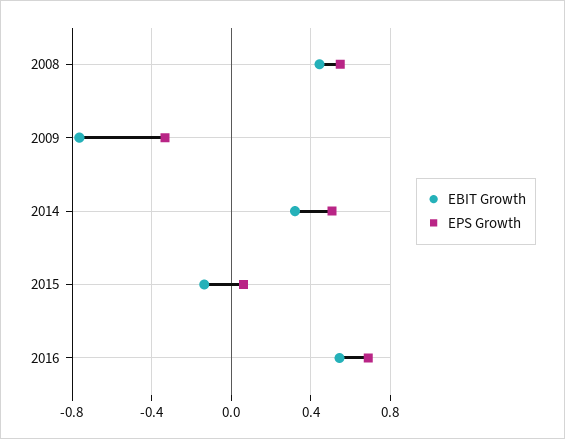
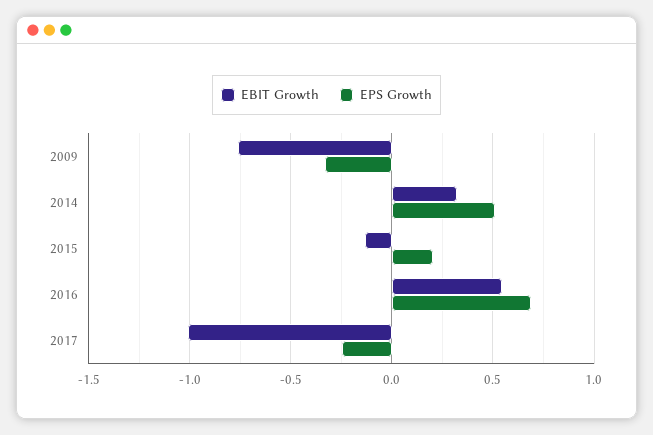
EBIT Growth, 2008: 0.45 -> none
EPS Growth, 2008: 0.55 -> none
EPS Growth, 2015: 0.05 -> 0.2
EBIT Growth, 2017: none -> -1
EPS Growth, 2017: none -> -0.25

